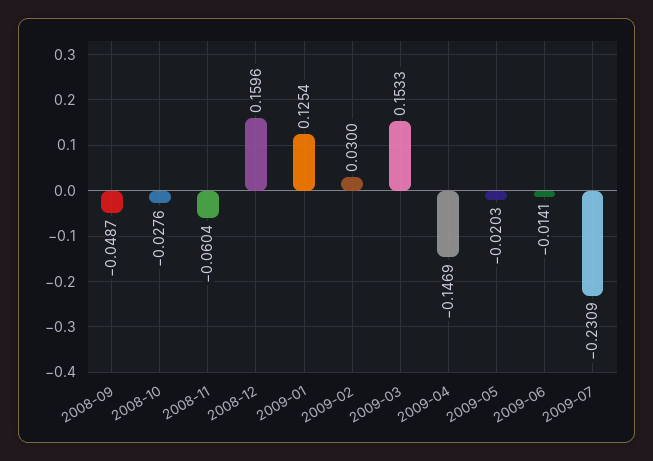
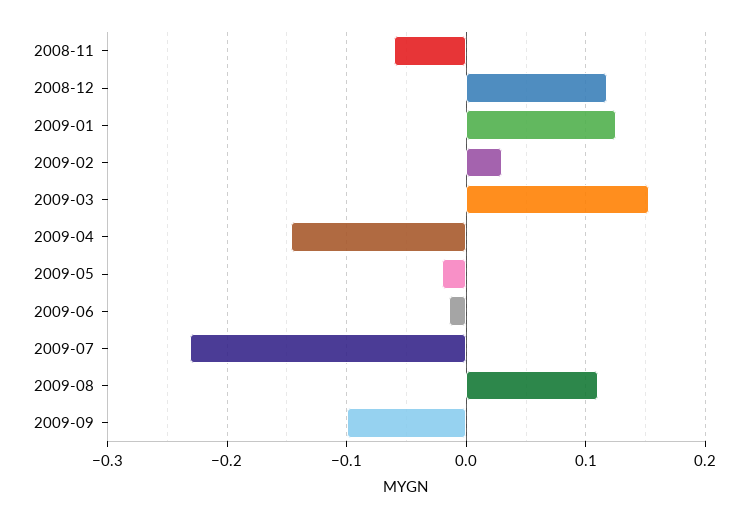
2008-09: -0.0487 -> none
2008-10: -0.0276 -> none
2008-12: 0.1596 -> 0.12
2009-08: none -> 0.11
2009-09: none -> -0.1

